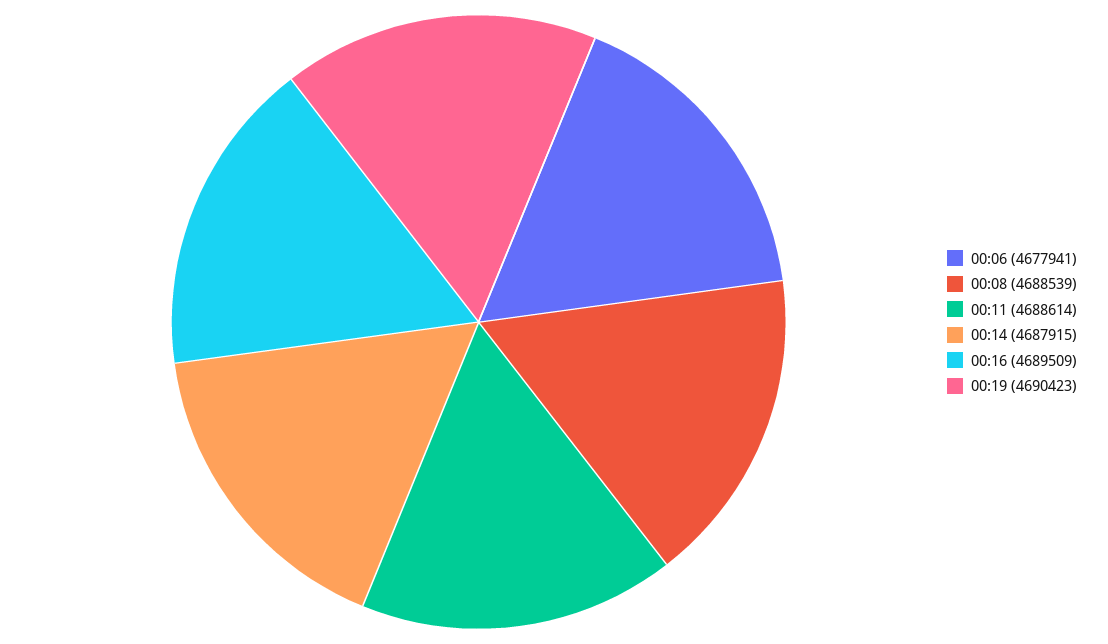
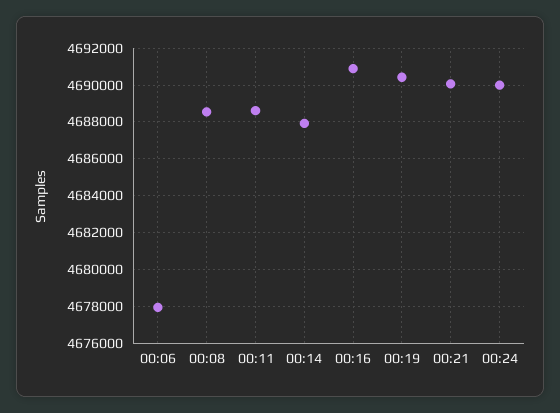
00:16: 4689509 -> 4691000
00:21: none -> 4690000
00:24: none -> 4690000

